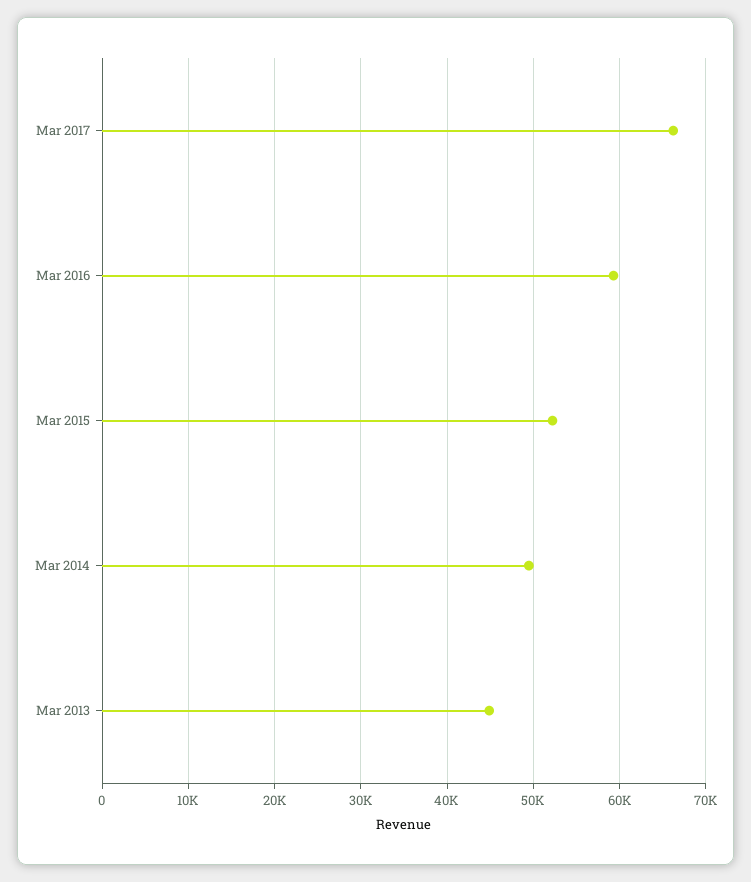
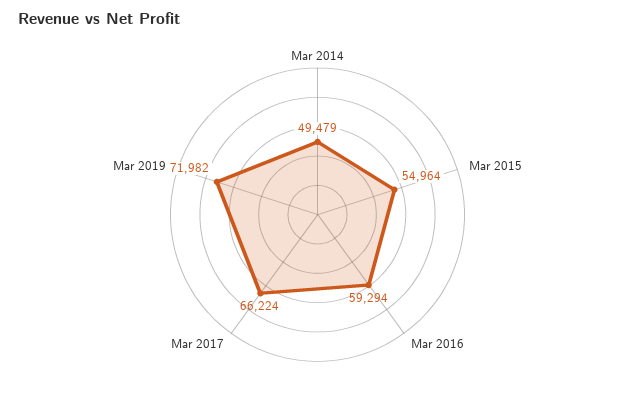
Mar 2015: 52000 -> 54964
Mar 2013: 45000 -> none
Mar 2019: none -> 71982

